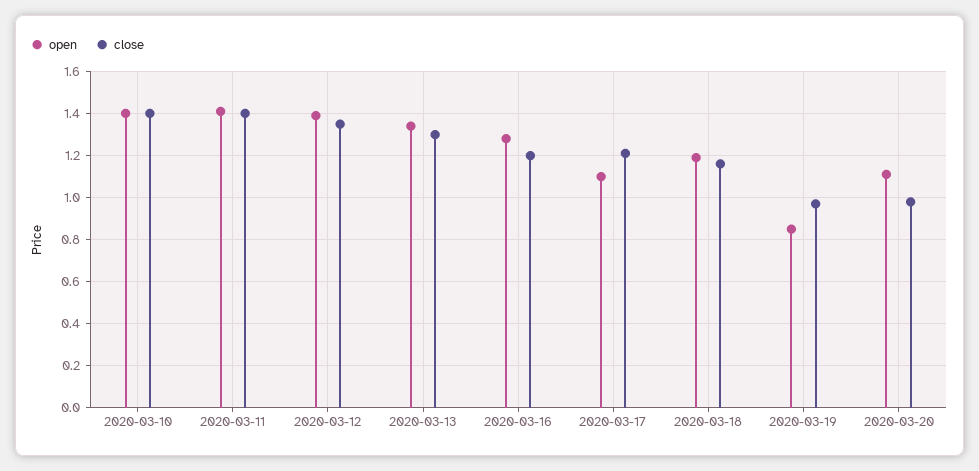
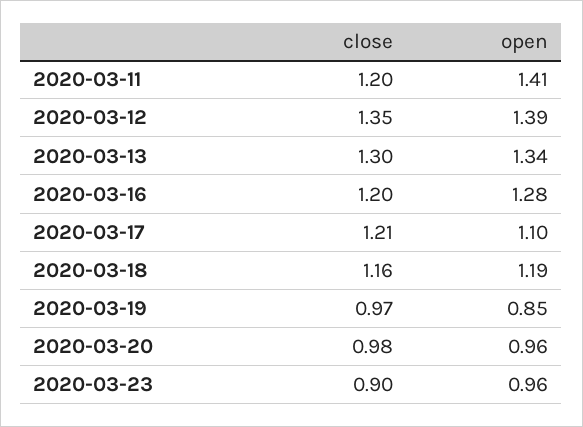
open, 2020-03-10: 1.4 -> none
close, 2020-03-10: 1.4 -> none
close, 2020-03-11: 1.4 -> 1.2
open, 2020-03-20: 1.1 -> 0.96
close, 2020-03-23: none -> 0.9
open, 2020-03-23: none -> 0.96

